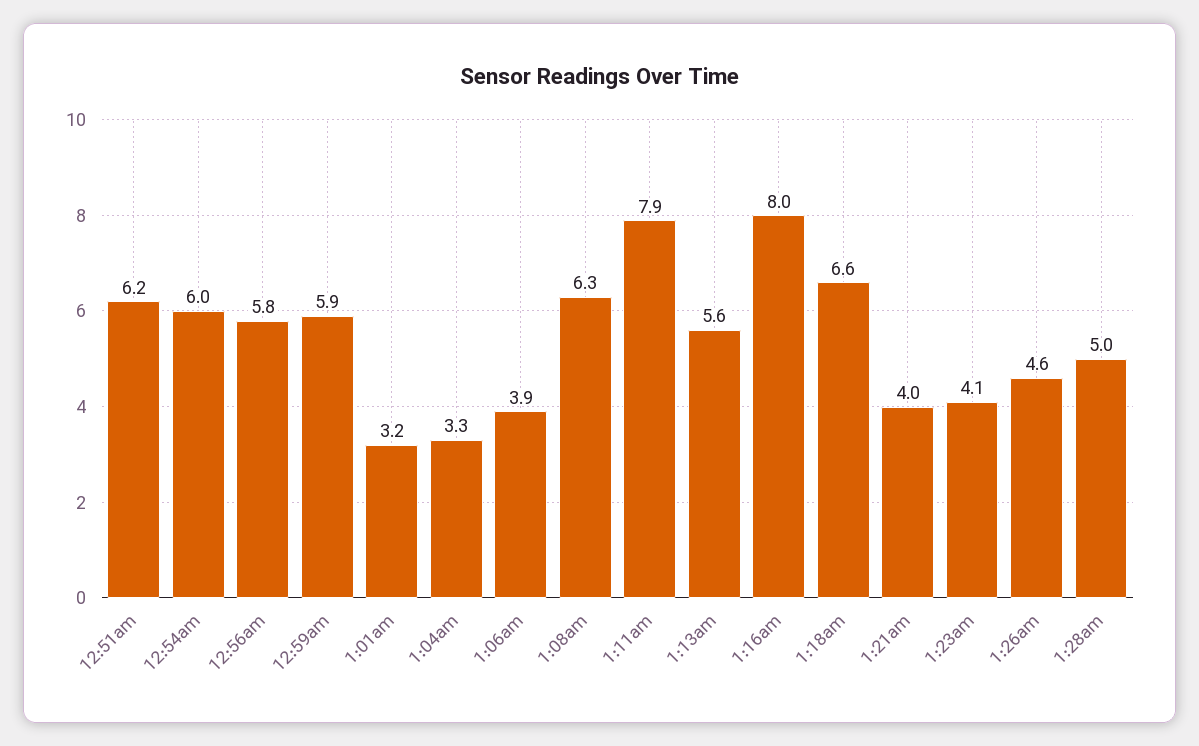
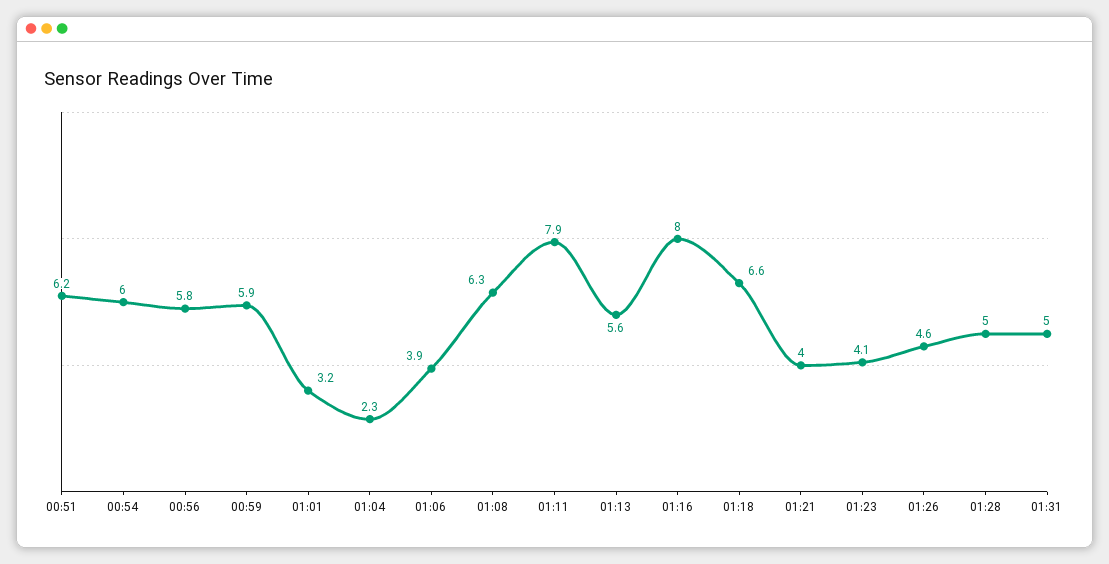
1:04am: 3.3 -> 2.3
01:31: none -> 5

